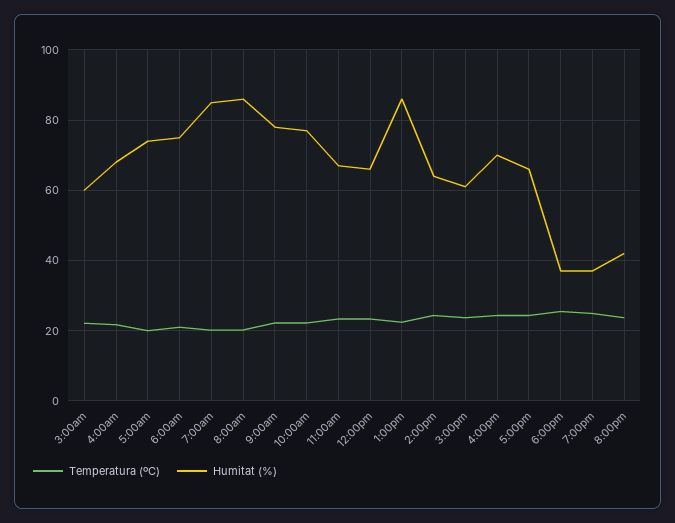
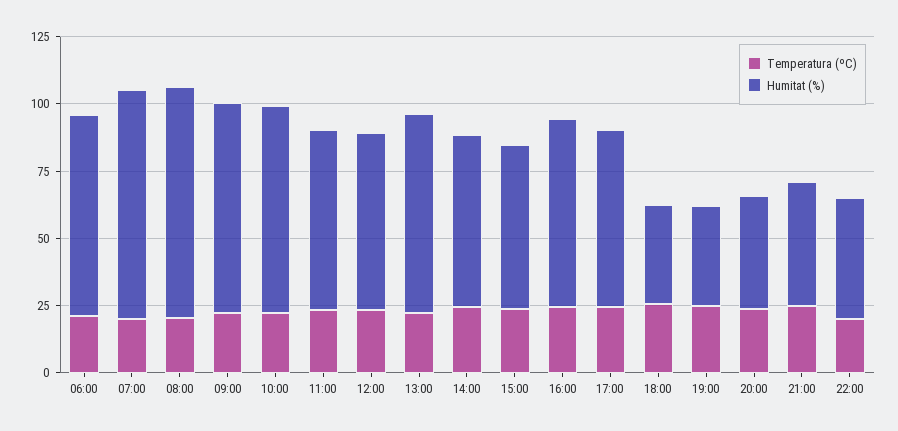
Temperatura (ºC), 3:00am: 22 -> none
Humitat (%), 3:00am: 60 -> none
Temperatura (ºC), 4:00am: 22 -> none
Humitat (%), 4:00am: 68 -> none
Temperatura (ºC), 5:00am: 20 -> none
Humitat (%), 5:00am: 74 -> none
Humitat (%), 1:00pm: 86 -> 75
Temperatura (ºC), 21:00: none -> 25
Humitat (%), 21:00: none -> 45
Temperatura (ºC), 22:00: none -> 20
Humitat (%), 22:00: none -> 45

